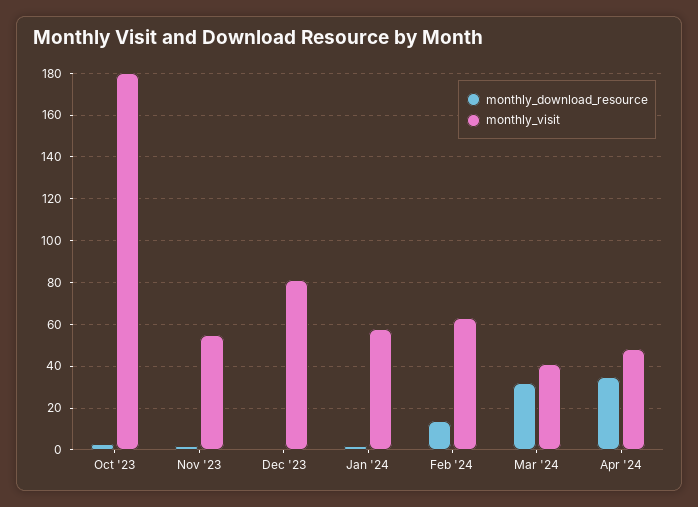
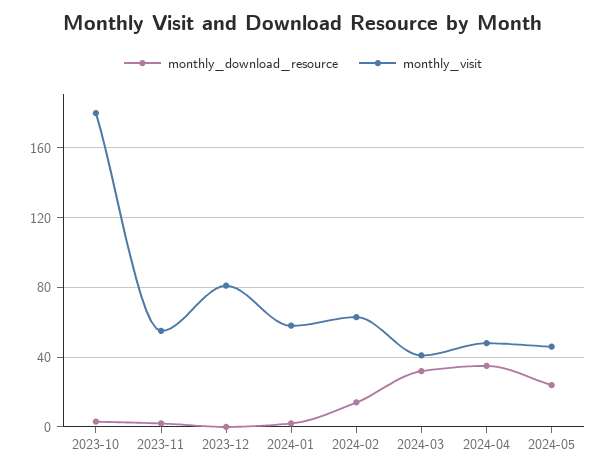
monthly_download_resource, 2024-05: none -> 25
monthly_visit, 2024-05: none -> 45

